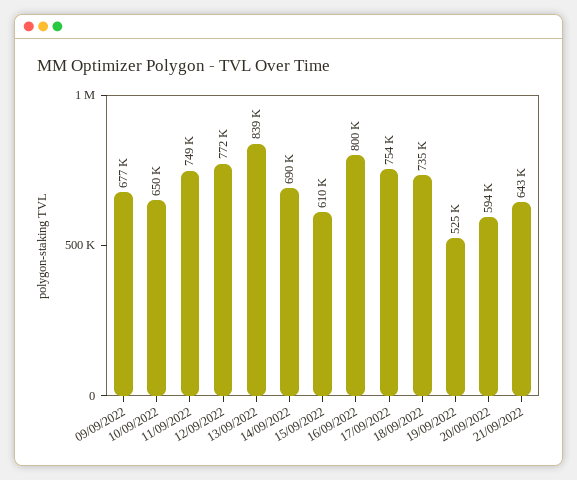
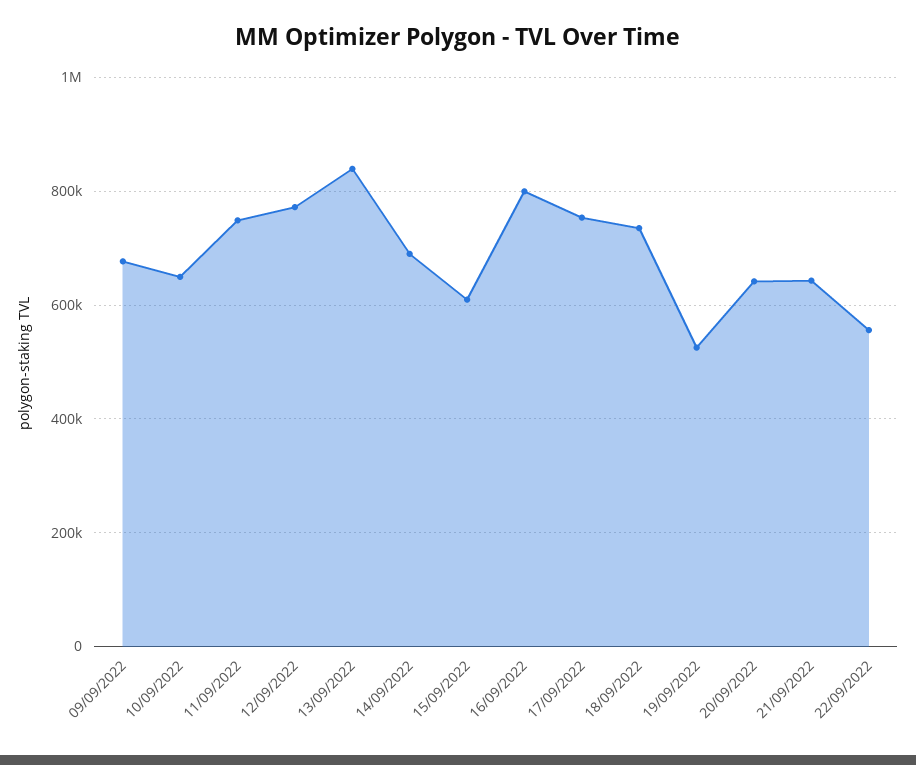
20/09/2022: 594000 -> 640000
22/09/2022: none -> 560000

